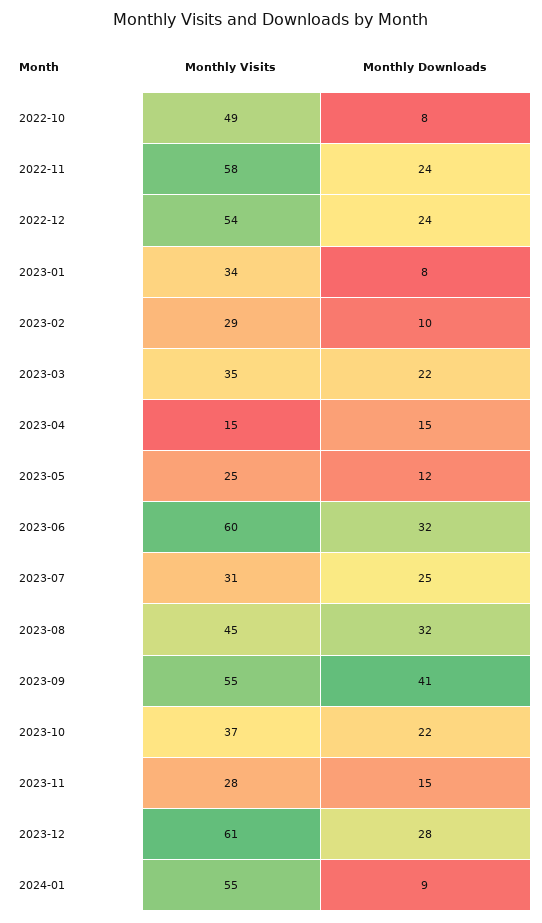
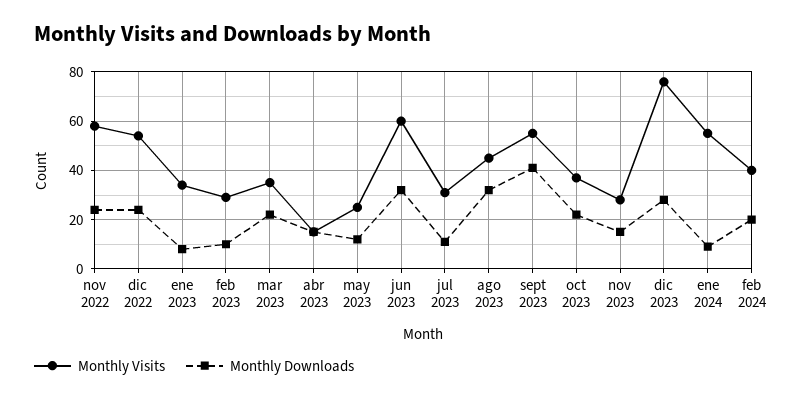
Monthly Visits, 2022-10: 49 -> none
Monthly Downloads, 2022-10: 8 -> none
Monthly Downloads, 2023-07: 25 -> 10
Monthly Visits, 2023-12: 61 -> 75
Monthly Visits, feb 2024: none -> 40
Monthly Downloads, feb 2024: none -> 20

